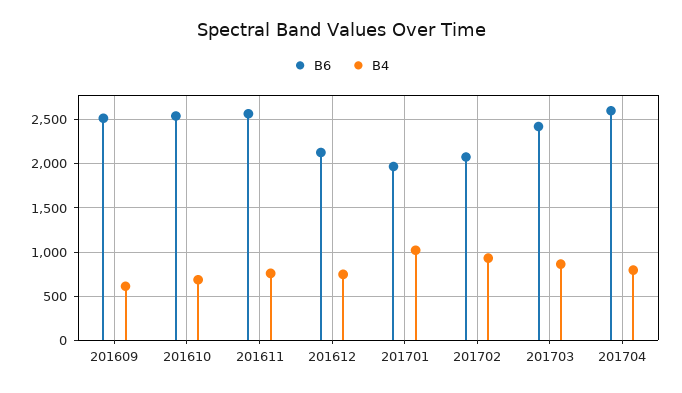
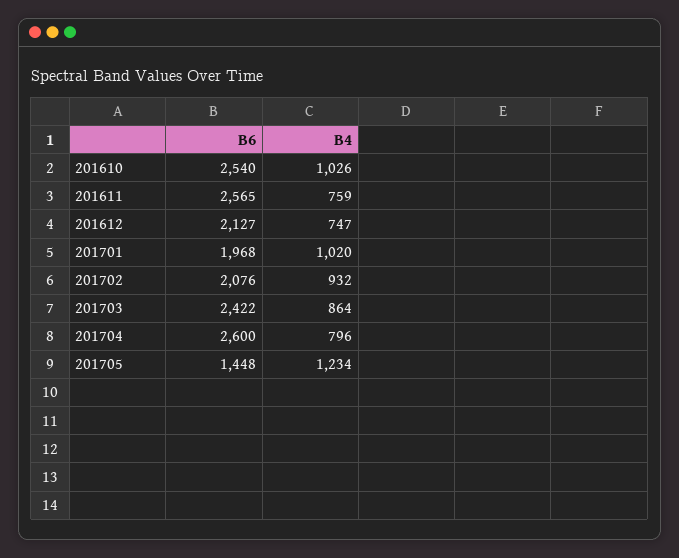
B6, 201609: 2500 -> none
B4, 201609: 600 -> none
B4, 201610: 700 -> 1026
B6, 201705: none -> 1448
B4, 201705: none -> 1234

